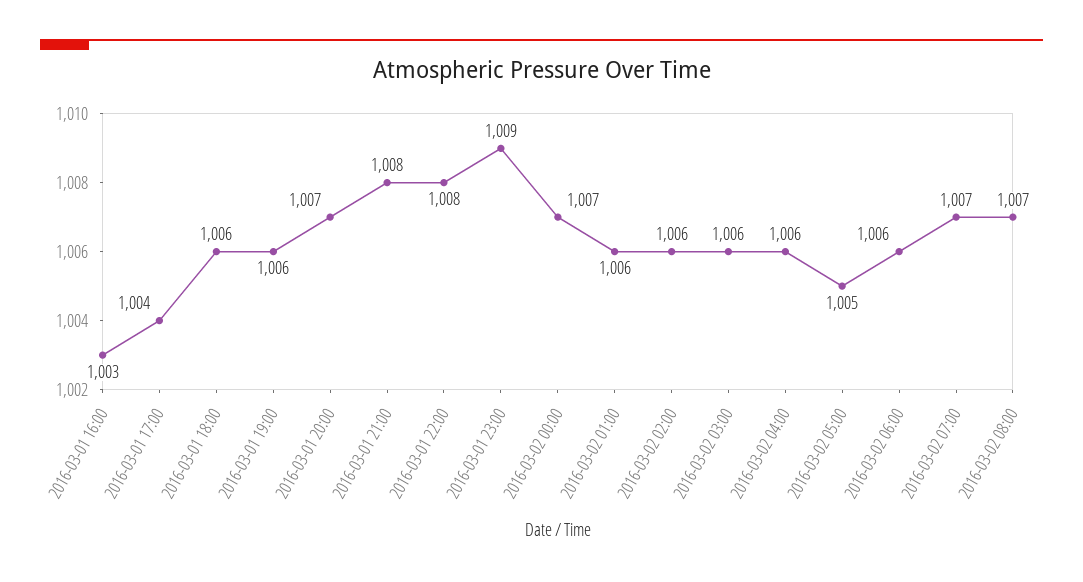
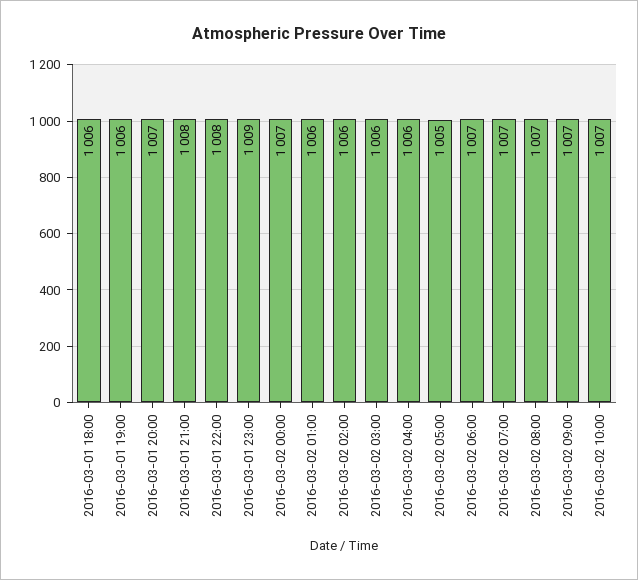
2016-03-01 16:00: 1003 -> none
2016-03-01 17:00: 1004 -> none
2016-03-02 06:00: 1006 -> 1007
2016-03-02 09:00: none -> 1007
2016-03-02 10:00: none -> 1007

